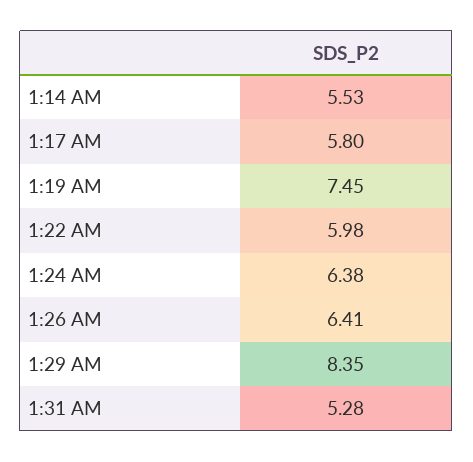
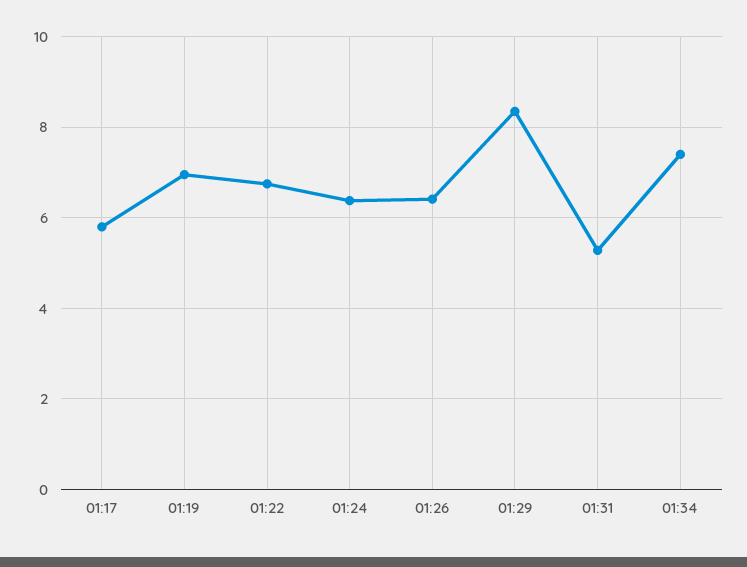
1:14 AM: 5.53 -> none
1:19 AM: 7.45 -> 7
1:22 AM: 5.98 -> 6.8
01:34: none -> 7.4

